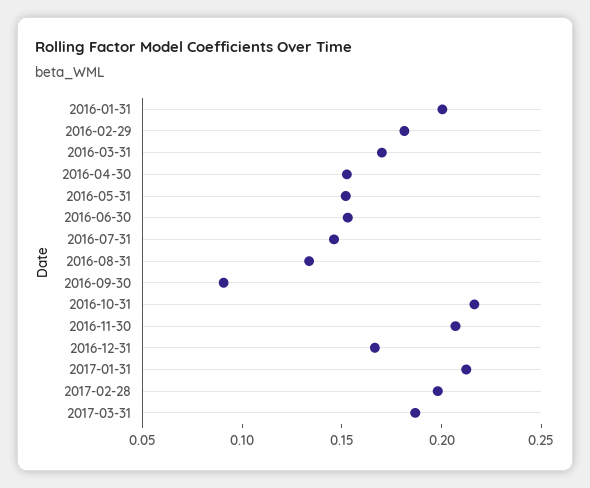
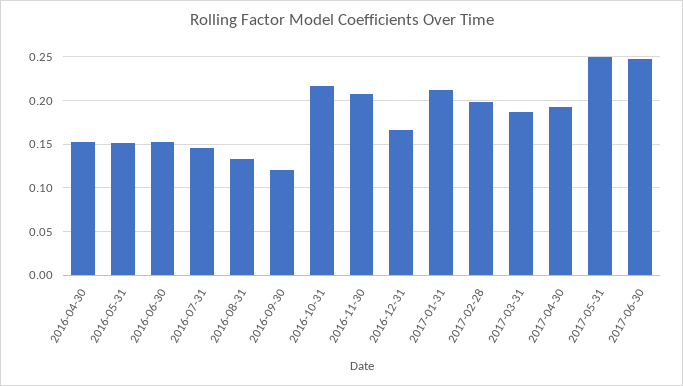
2016-01-31: 0.2 -> none
2016-02-29: 0.18 -> none
2016-03-31: 0.17 -> none
2016-09-30: 0.09 -> 0.12
2017-04-30: none -> 0.19
2017-05-31: none -> 0.25
2017-06-30: none -> 0.25

